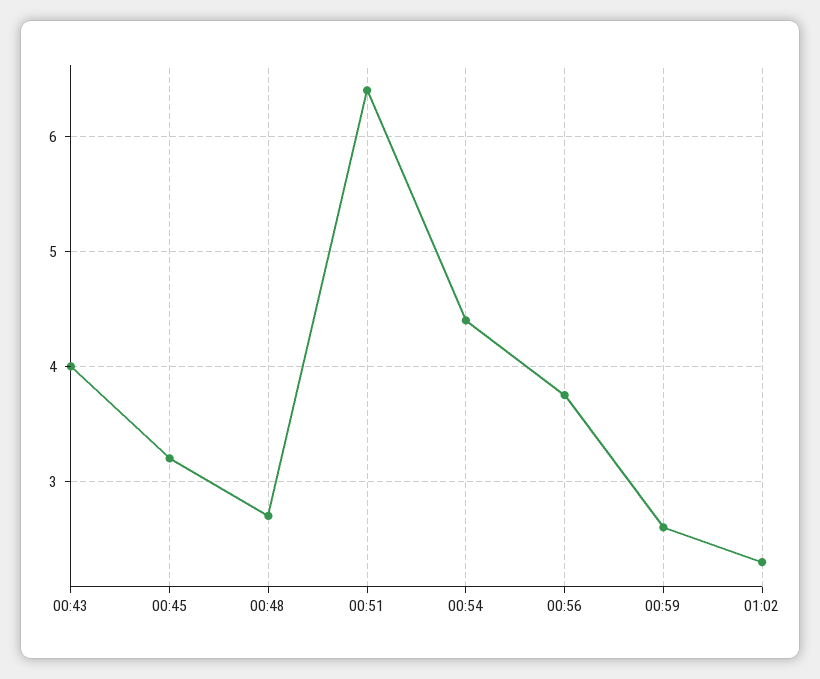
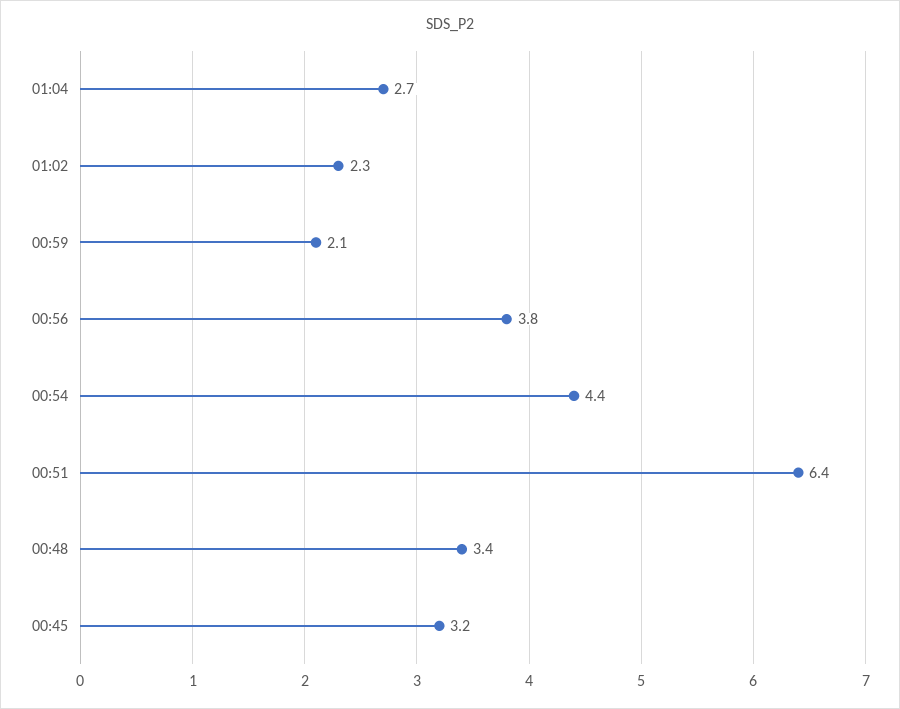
00:43: 4 -> none
00:48: 2.7 -> 3.4
00:59: 2.6 -> 2.1
01:04: none -> 2.7

